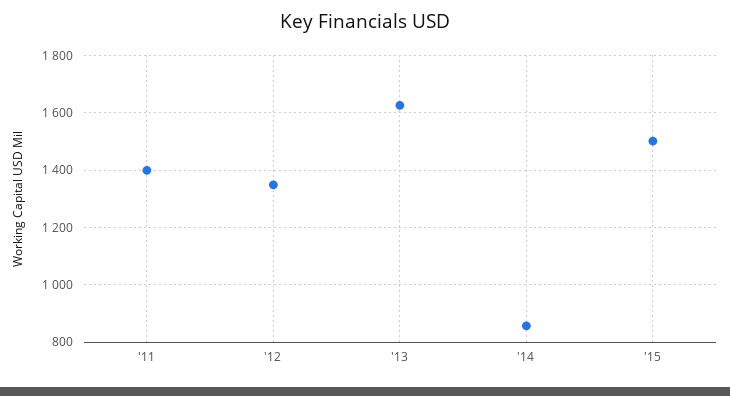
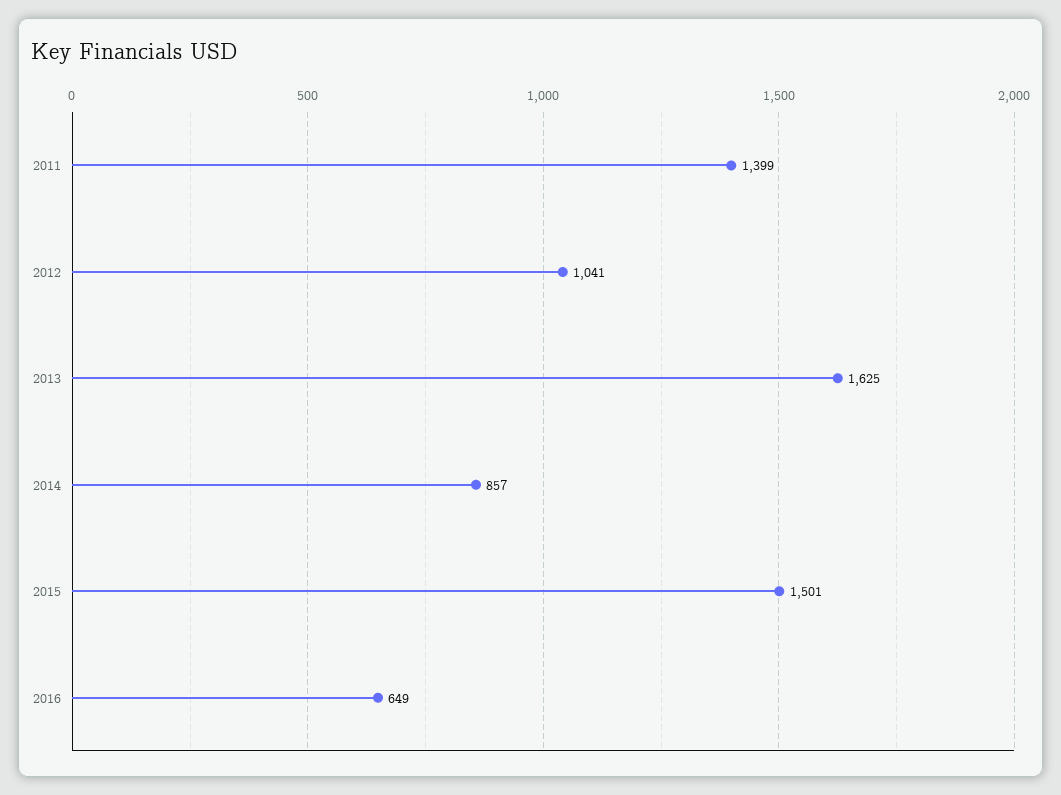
'12: 1350 -> 1041
2016: none -> 649

